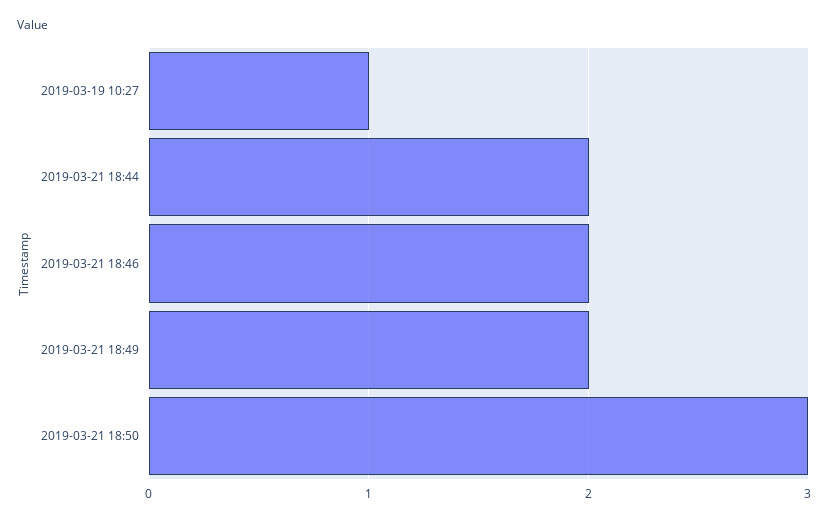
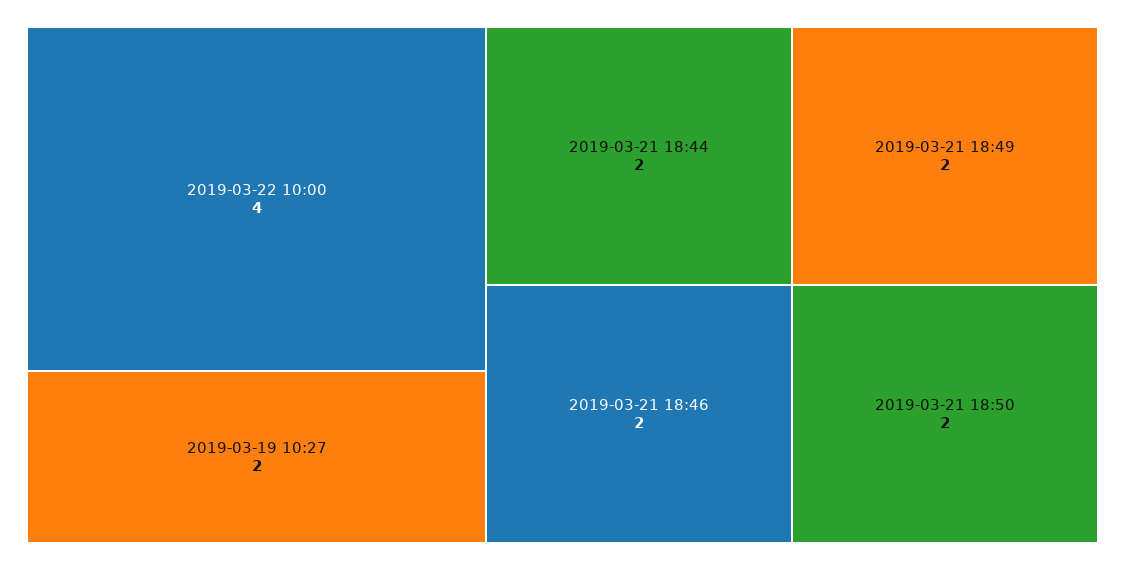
2019-03-19 10:27: 1 -> 2
2019-03-21 18:50: 3 -> 2
2019-03-22 10:00: none -> 4

